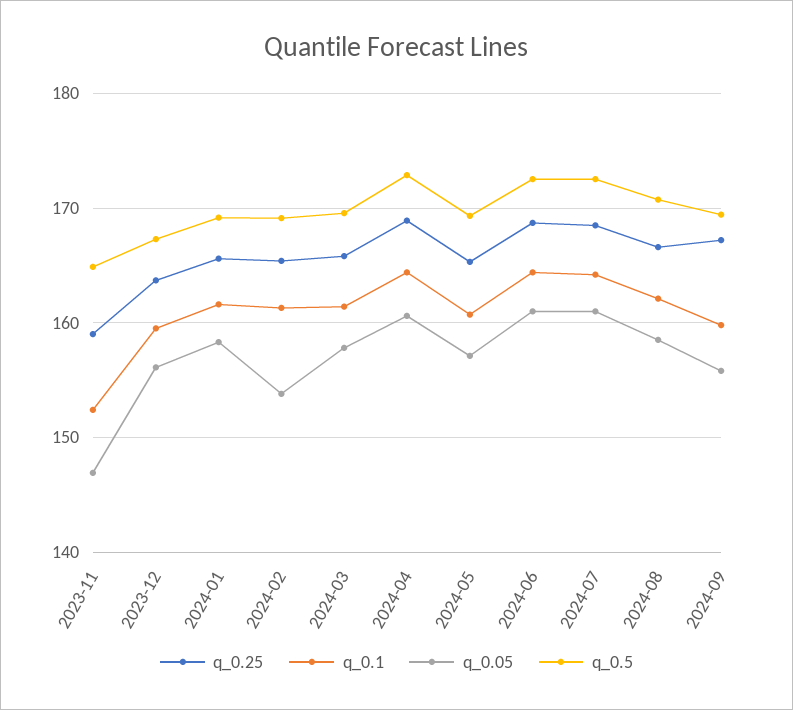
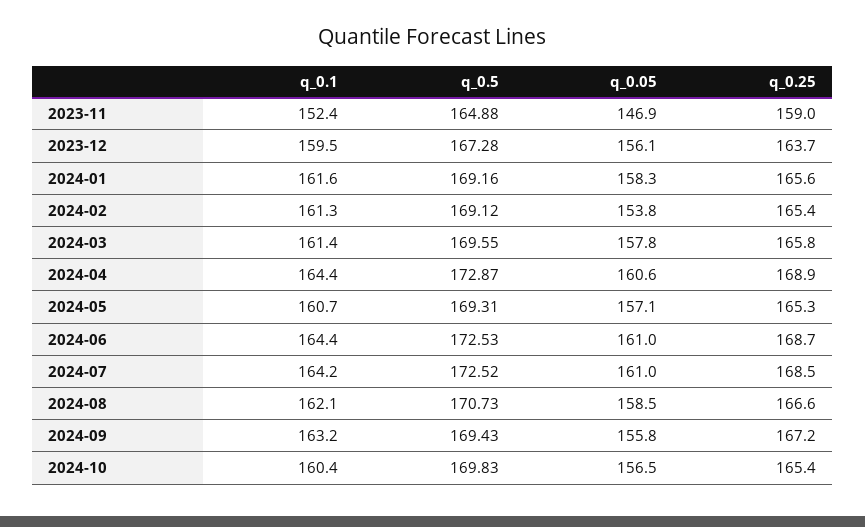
q_0.1, 2024-09: 160 -> 163.2
q_0.1, 2024-10: none -> 160.4
q_0.5, 2024-10: none -> 169.83
q_0.05, 2024-10: none -> 156.5
q_0.25, 2024-10: none -> 165.4

